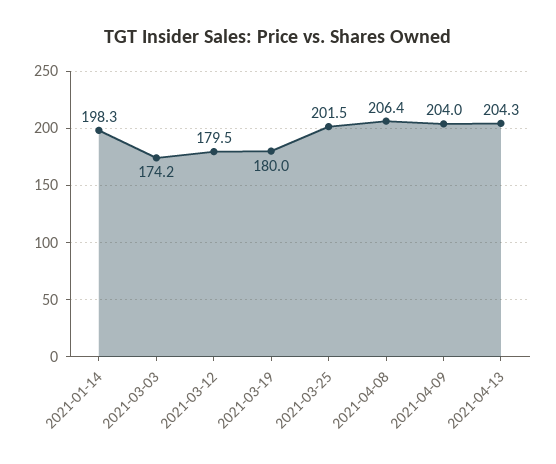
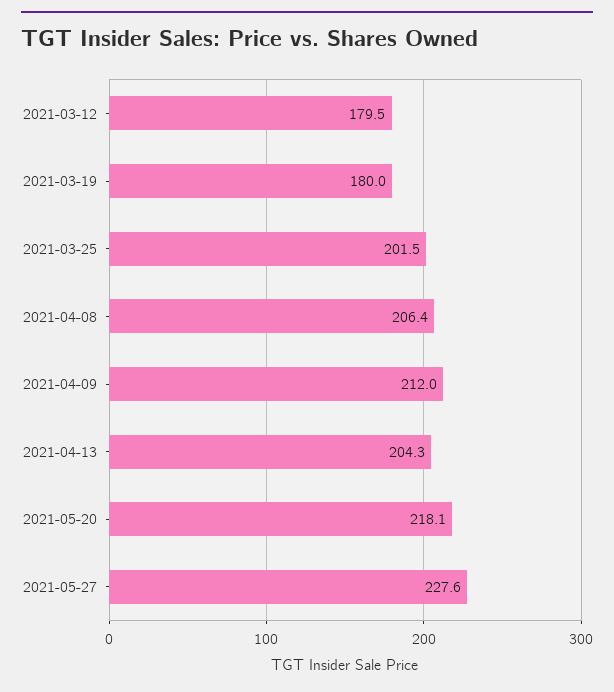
2021-01-14: 198.3 -> none
2021-03-03: 174.2 -> none
2021-04-09: 204 -> 212
2021-05-20: none -> 218.1
2021-05-27: none -> 227.6

